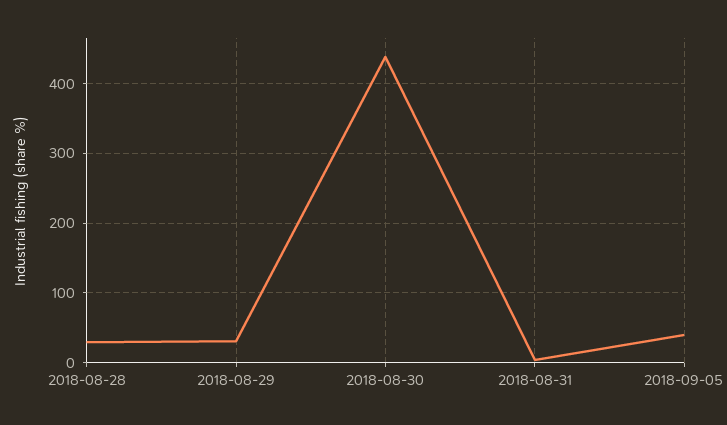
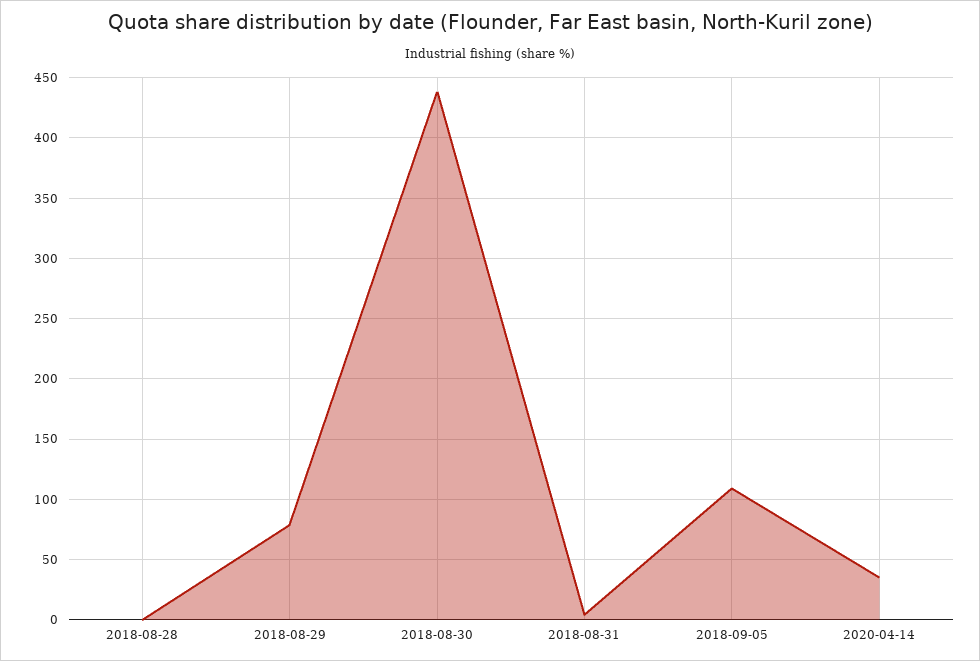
2018-08-28: 30 -> 0
2018-08-29: 30 -> 80
2018-09-05: 40 -> 110
2020-04-14: none -> 35

